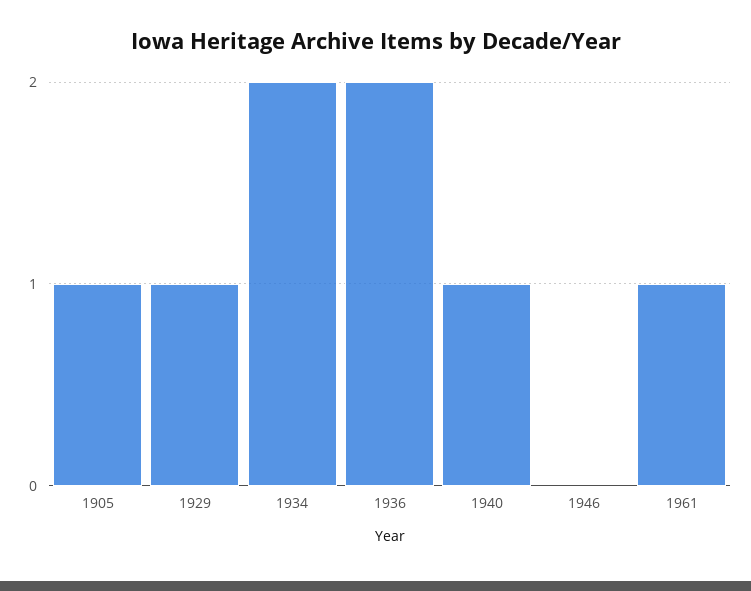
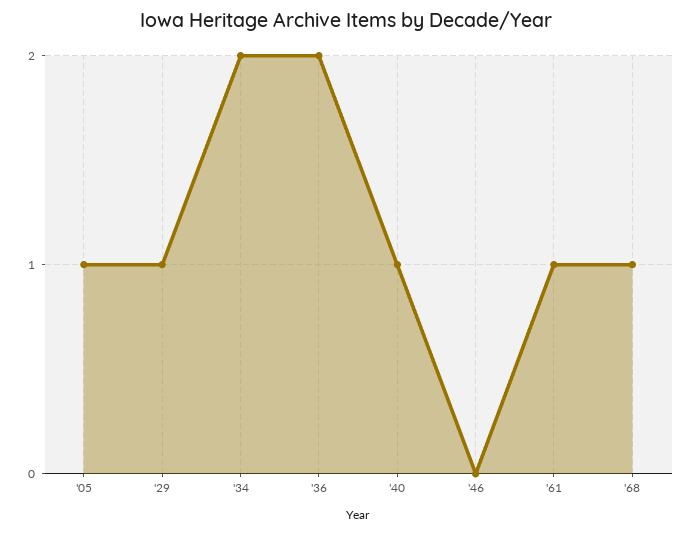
'68: none -> 1

